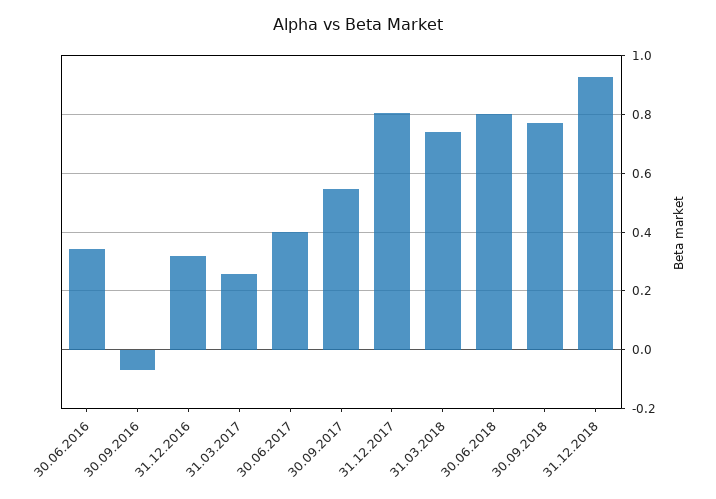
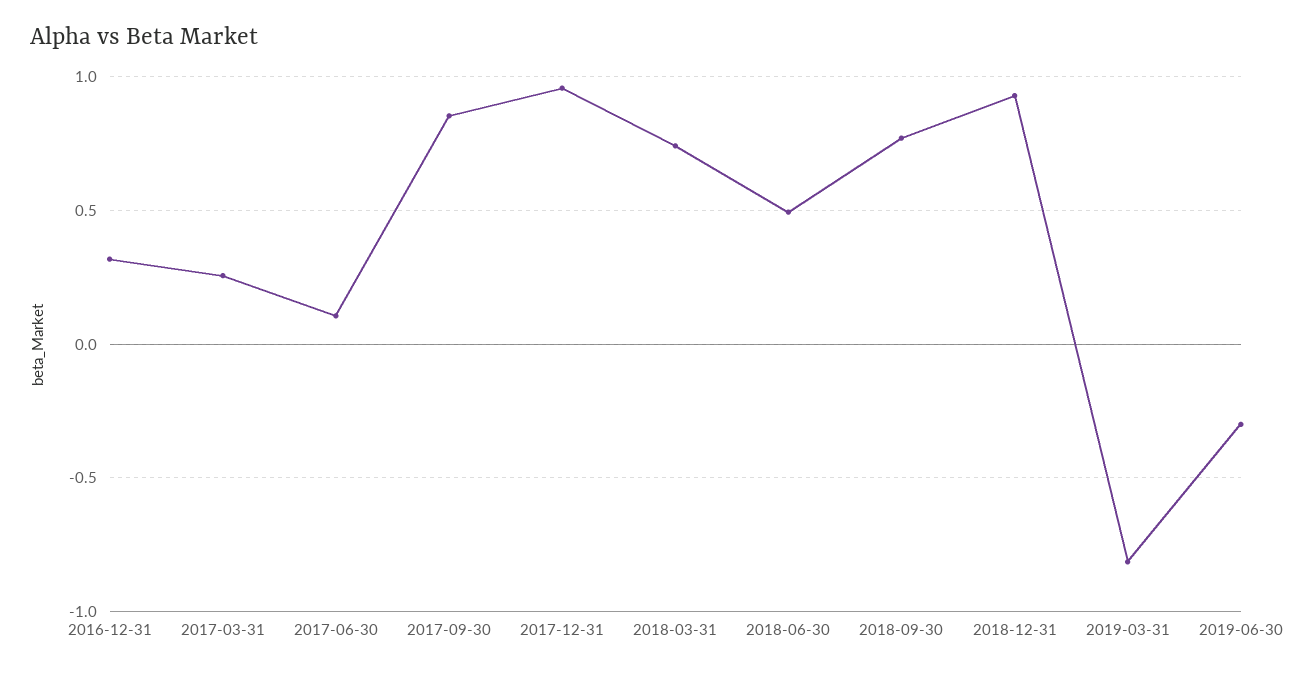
30.06.2016: 0.35 -> none
30.09.2016: -0.075 -> none
30.06.2017: 0.4 -> 0.1
30.09.2017: 0.55 -> 0.85
31.12.2017: 0.8 -> 0.95
30.06.2018: 0.8 -> 0.5
2019-03-31: none -> -0.8
2019-06-30: none -> -0.3

